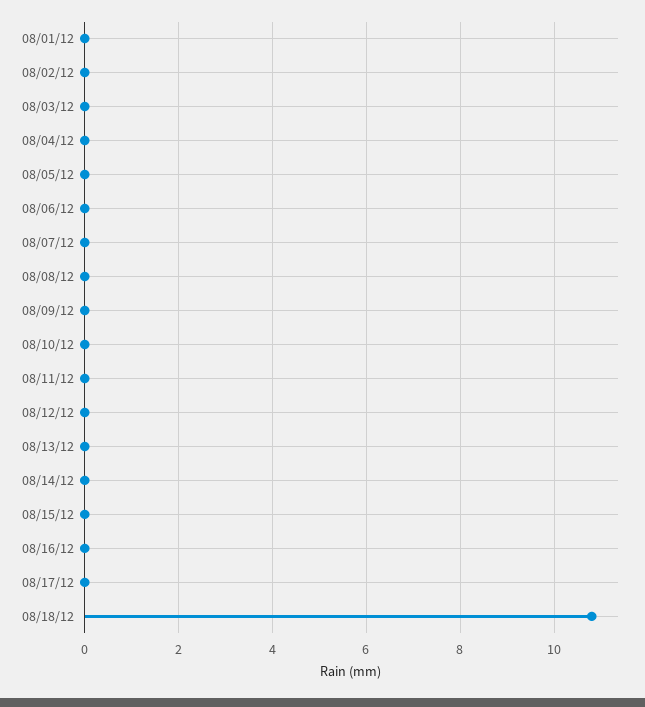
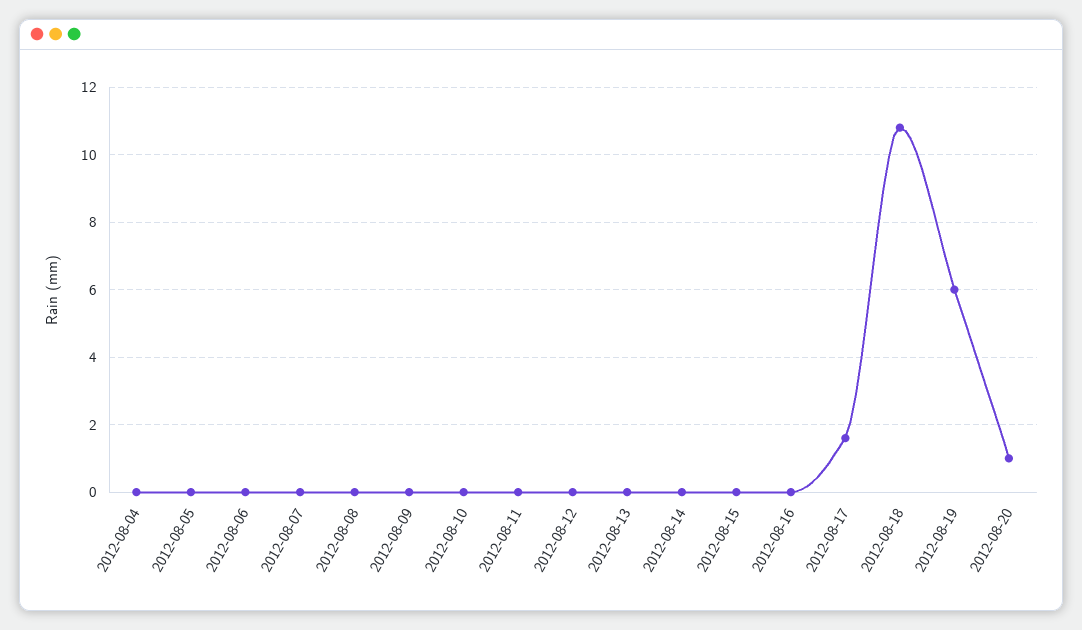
08/01/12: 0 -> none
08/02/12: 0 -> none
08/03/12: 0 -> none
08/17/12: 0 -> 1.5
2012-08-19: none -> 6
2012-08-20: none -> 1

